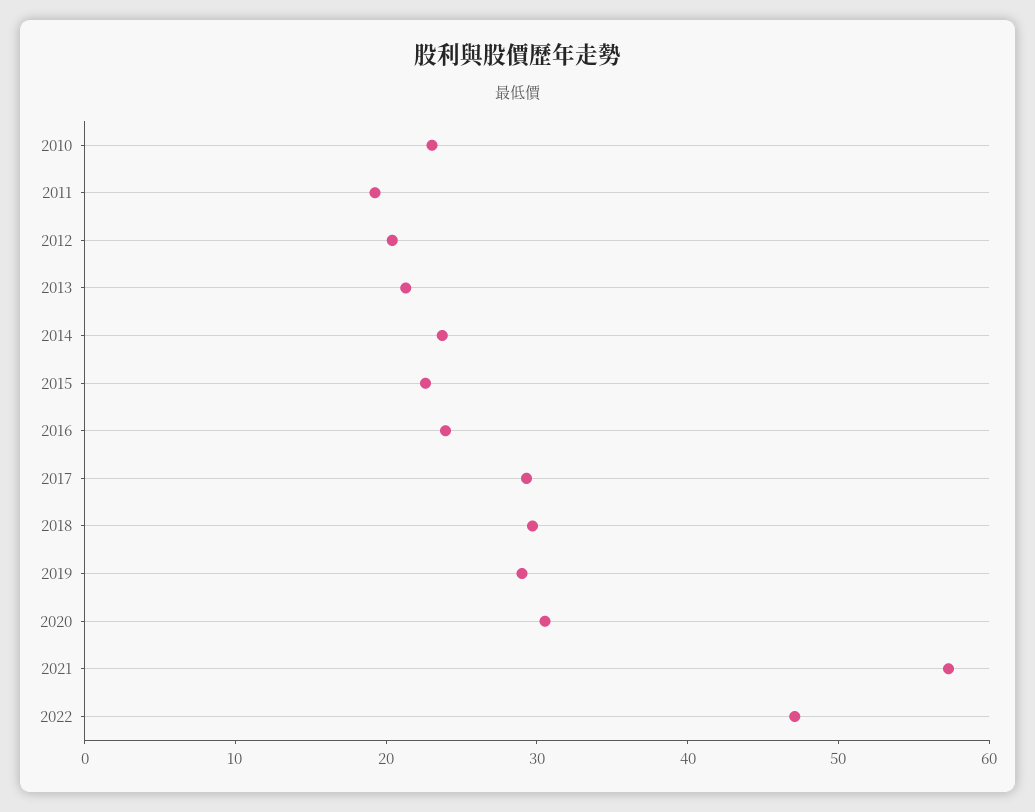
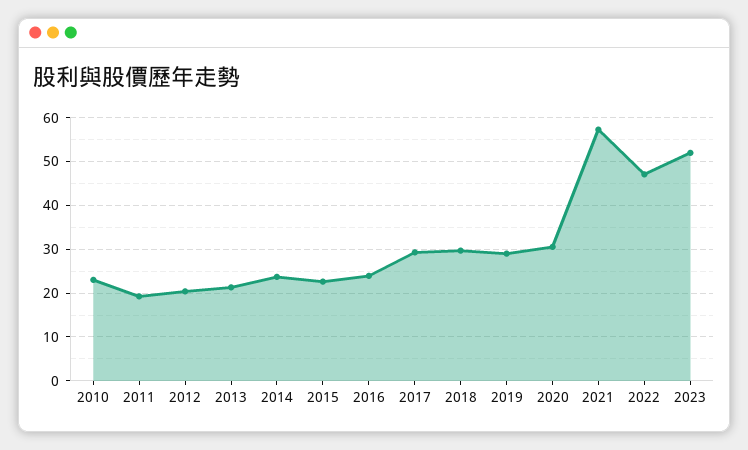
2023: none -> 52

